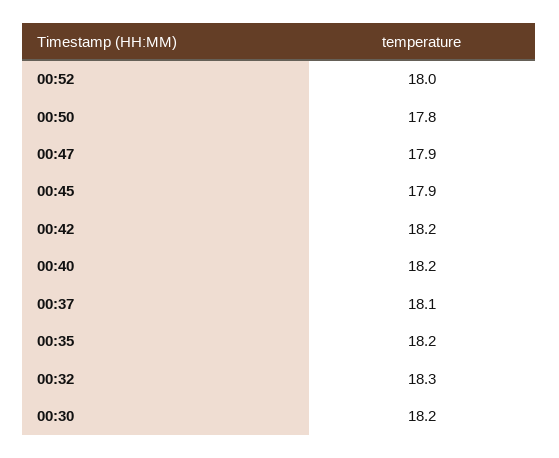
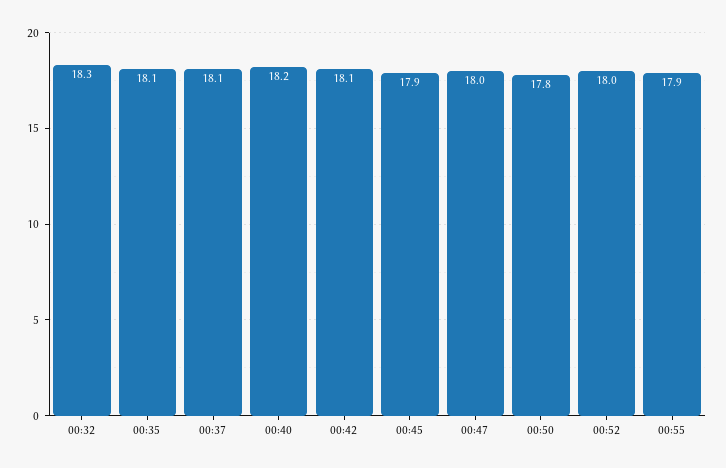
00:47: 17.9 -> 18
00:42: 18.2 -> 18.1
00:35: 18.2 -> 18.1
00:30: 18.2 -> none
00:55: none -> 17.9

